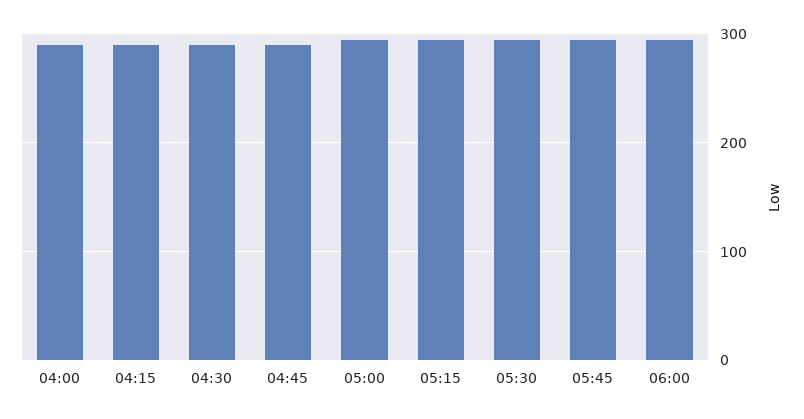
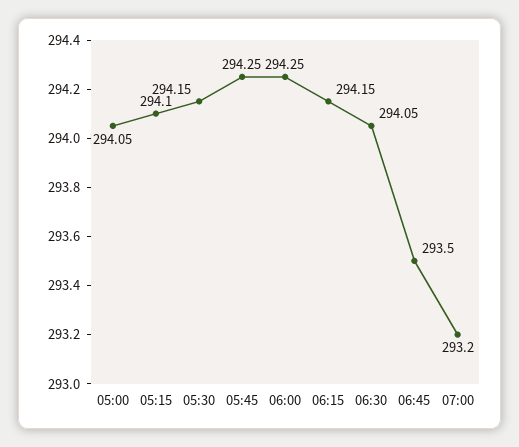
04:00: 290 -> none
04:15: 290 -> none
04:30: 290 -> none
04:45: 290 -> none
06:15: none -> 294.15
06:30: none -> 294.05
06:45: none -> 293.5
07:00: none -> 293.2

